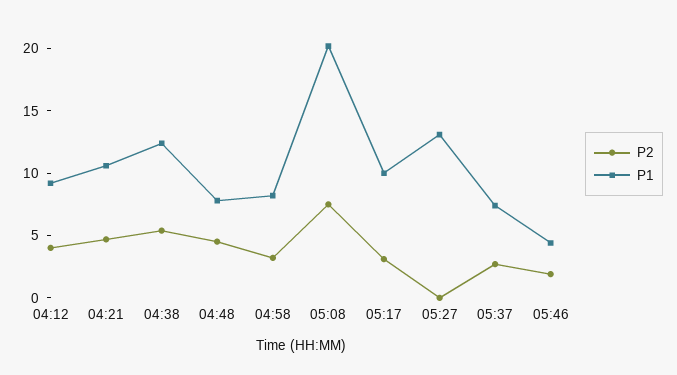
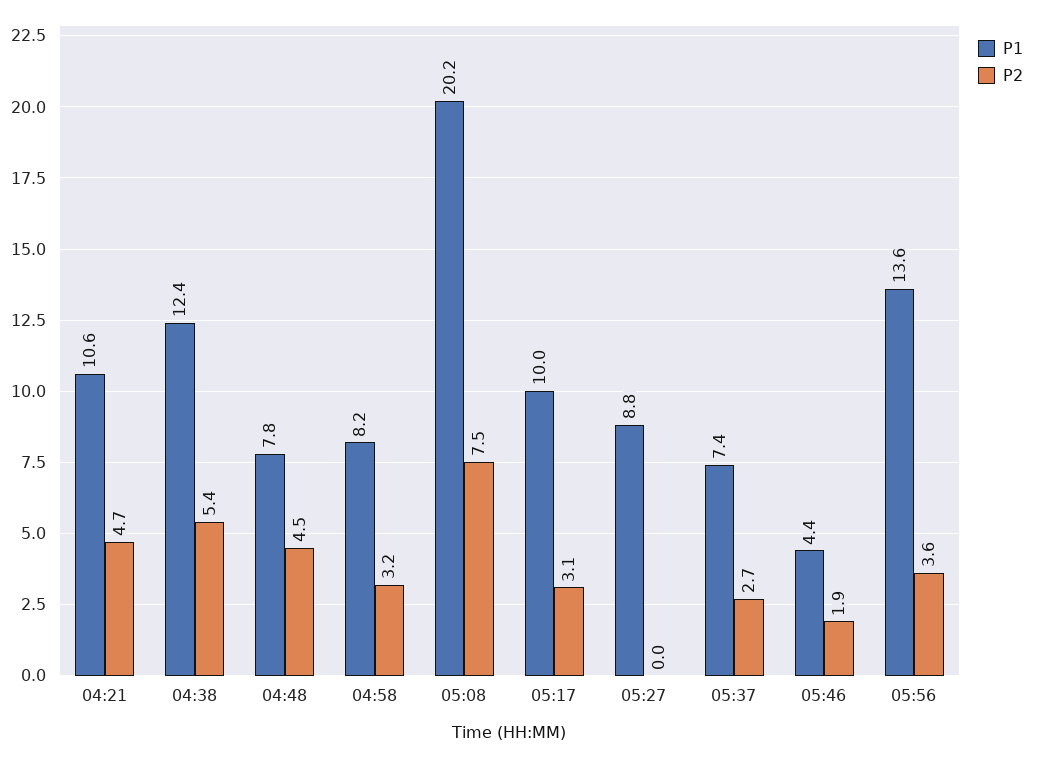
P2, 04:12: 4 -> none
P1, 04:12: 9 -> none
P1, 05:27: 13 -> 8.8
P1, 05:56: none -> 13.6
P2, 05:56: none -> 3.6

